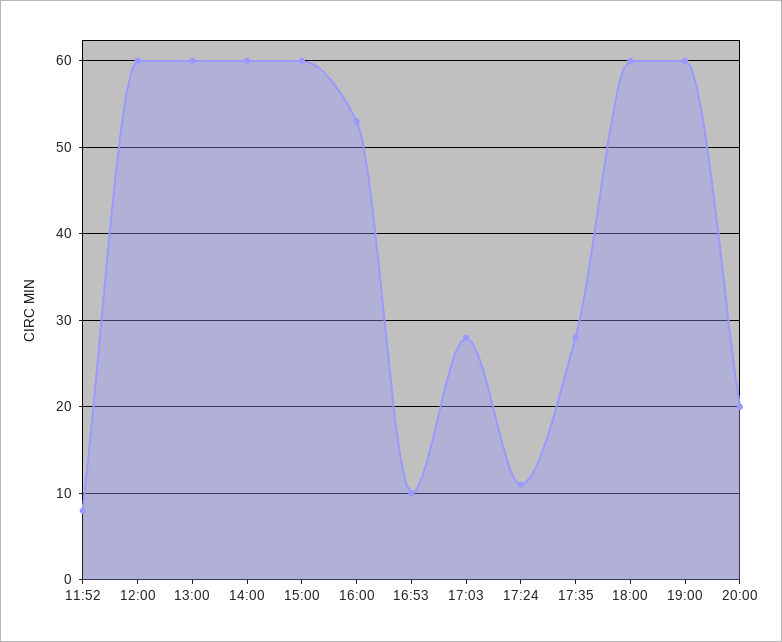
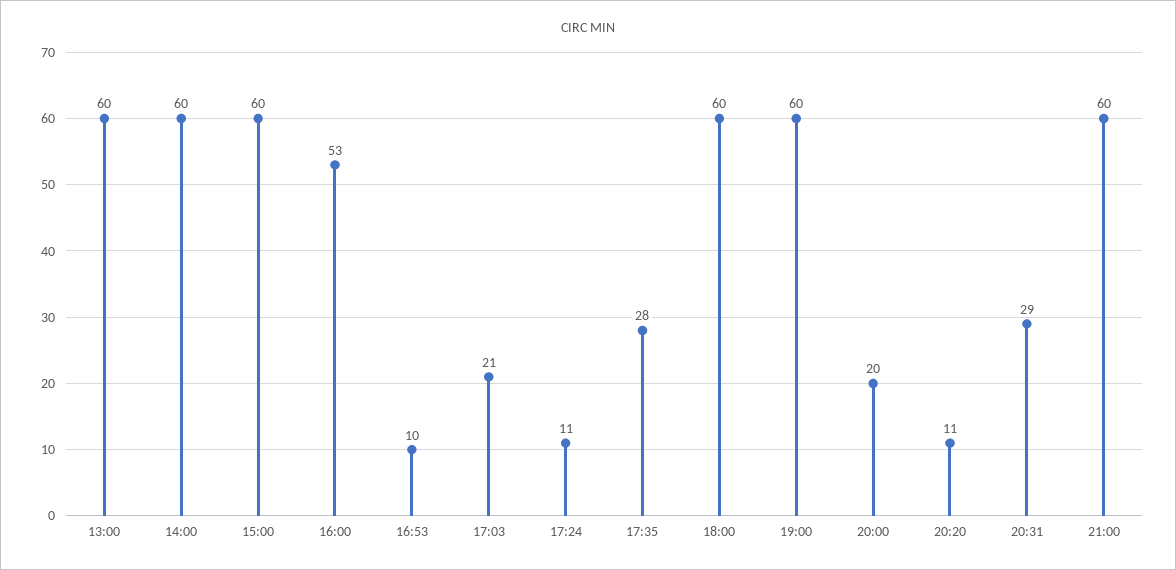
11:52: 8 -> none
12:00: 60 -> none
17:03: 28 -> 21
20:20: none -> 11
20:31: none -> 29
21:00: none -> 60

